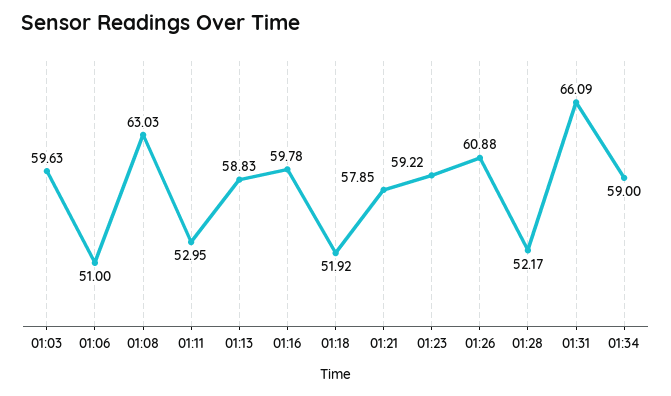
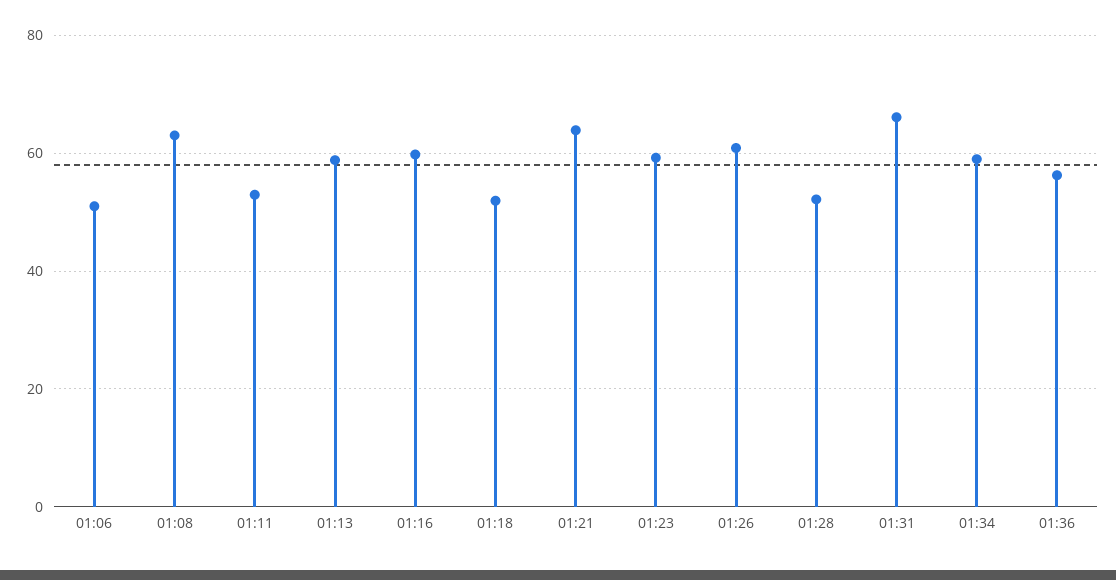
01:03: 59.63 -> none
01:21: 57.85 -> 64
01:36: none -> 56

